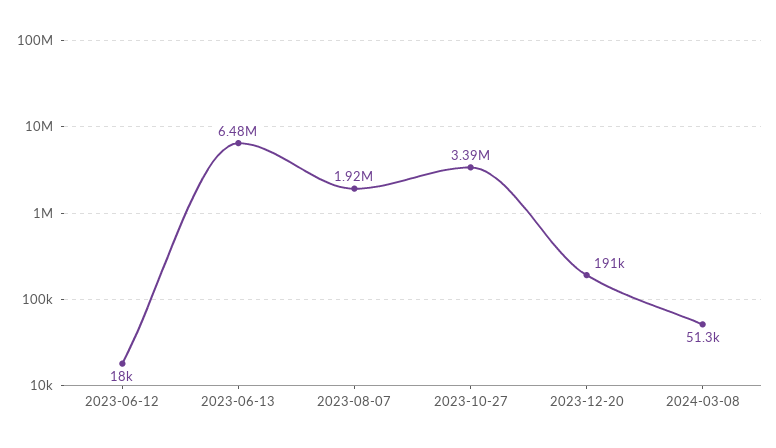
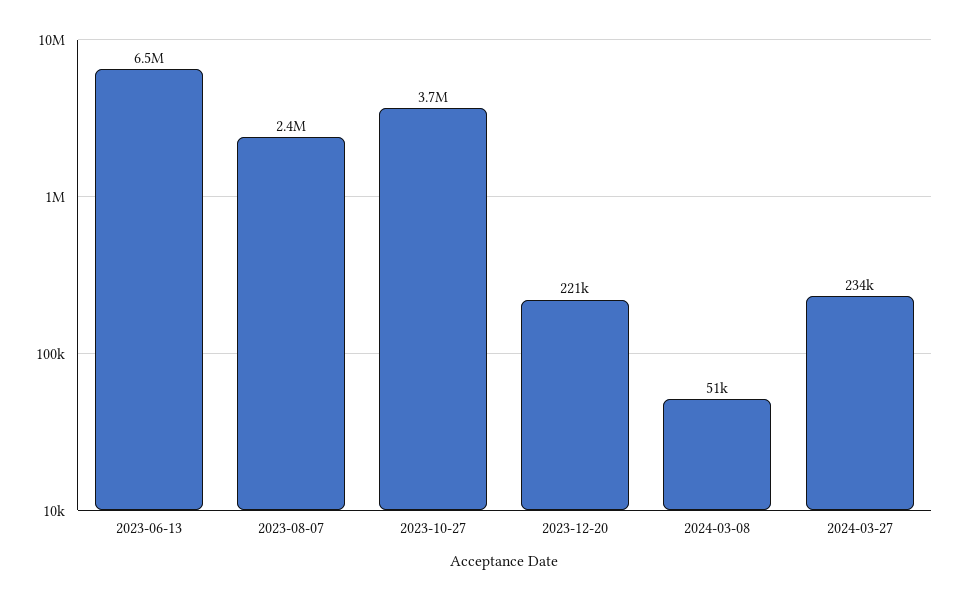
2023-06-12: 18000 -> none
2023-08-07: 1920000 -> 2400000
2023-10-27: 3390000 -> 3700000
2023-12-20: 191000 -> 221000
2024-03-27: none -> 234000

